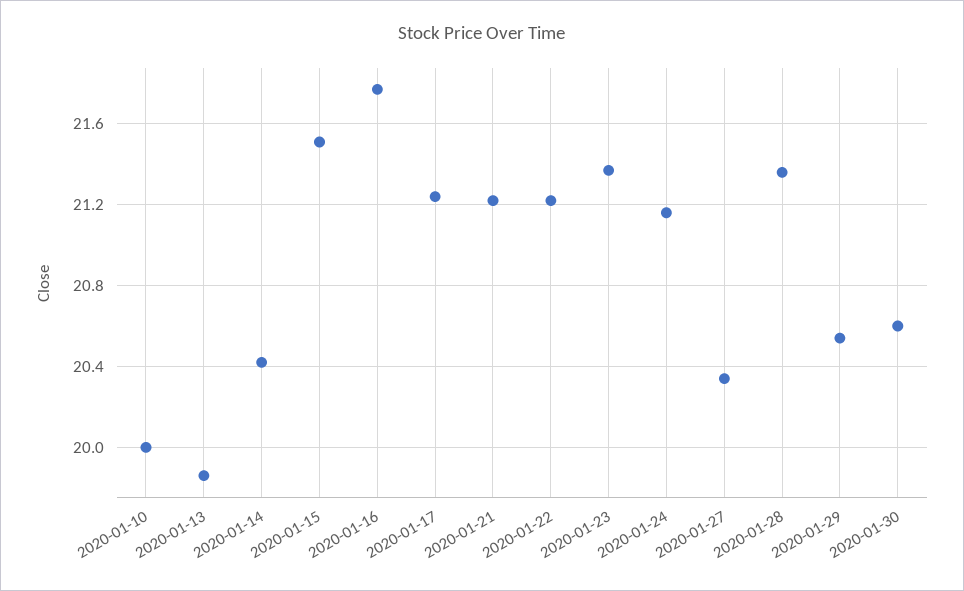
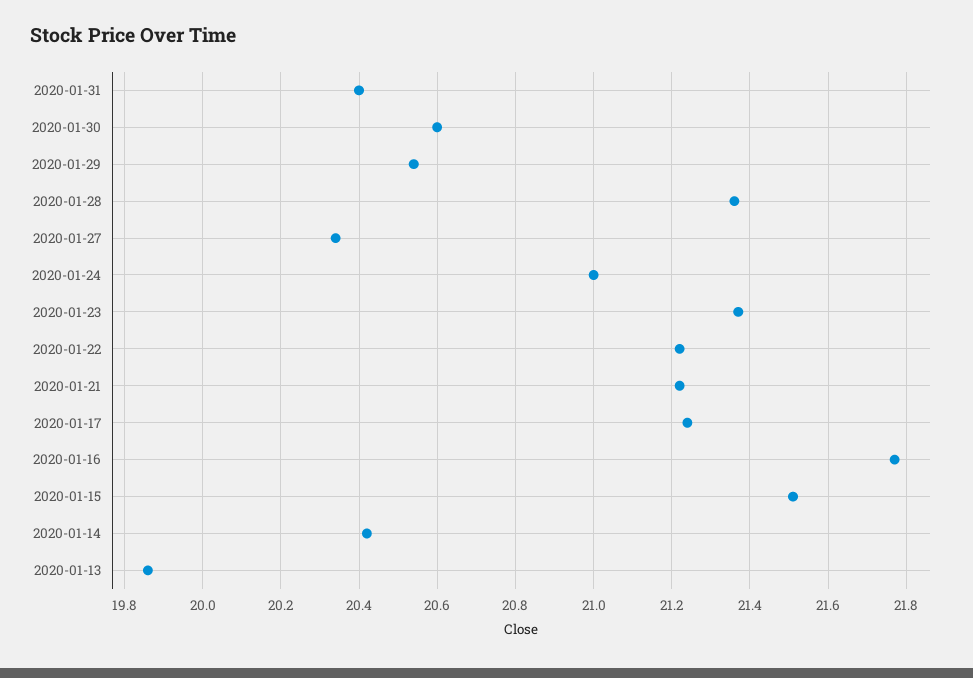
2020-01-10: 20 -> none
2020-01-24: 21.15 -> 21
2020-01-31: none -> 20.4

